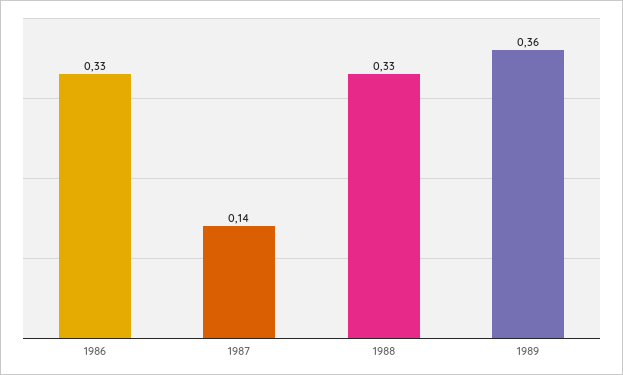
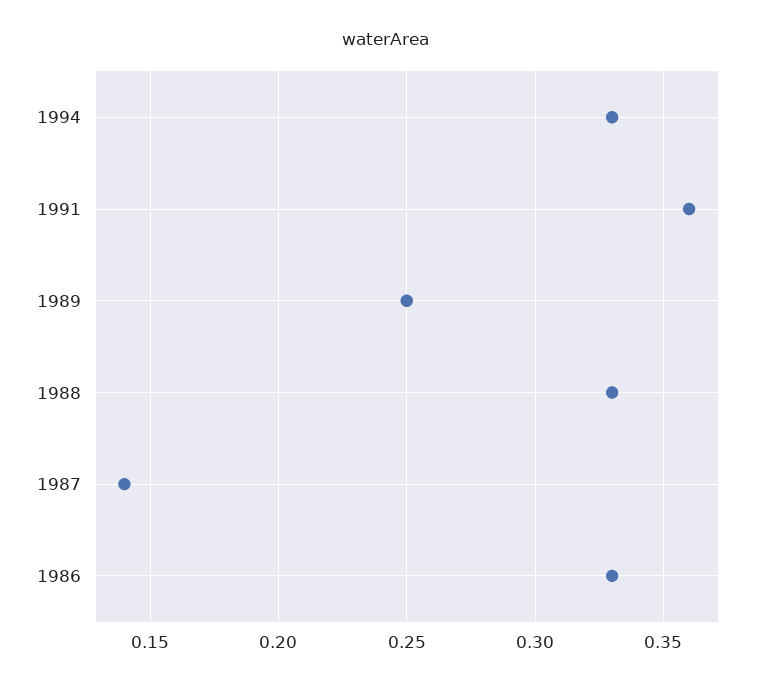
1989: 0.36 -> 0.25
1994: none -> 0.33
1991: none -> 0.36

